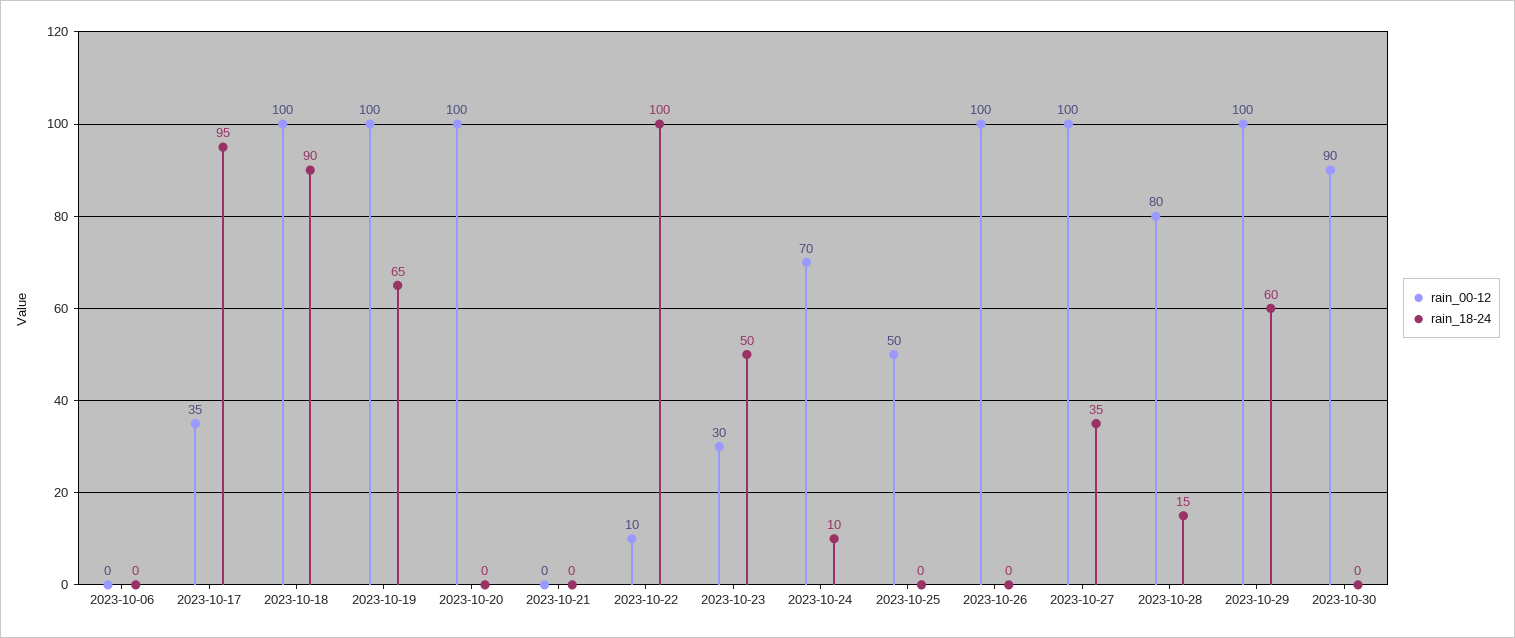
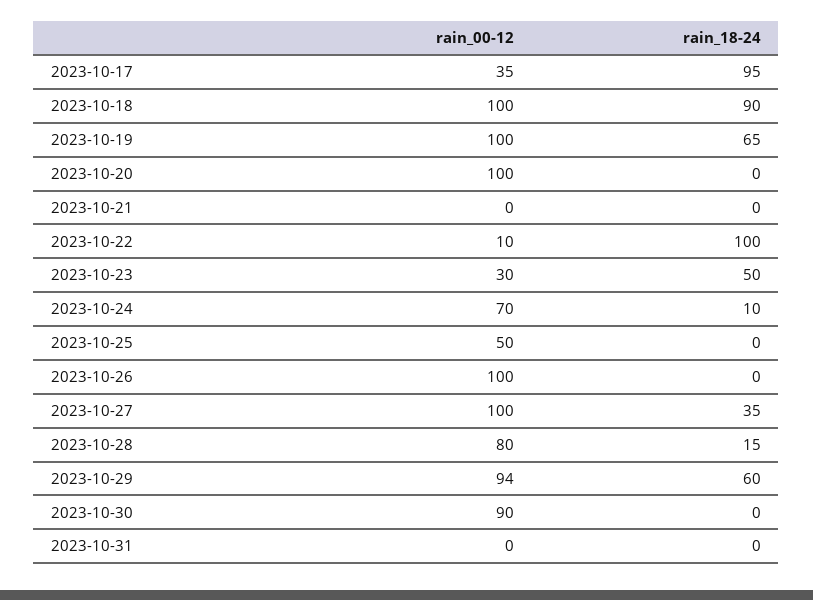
rain_00-12, 2023-10-06: 0 -> none
rain_18-24, 2023-10-06: 0 -> none
rain_00-12, 2023-10-29: 100 -> 94
rain_00-12, 2023-10-31: none -> 0
rain_18-24, 2023-10-31: none -> 0

